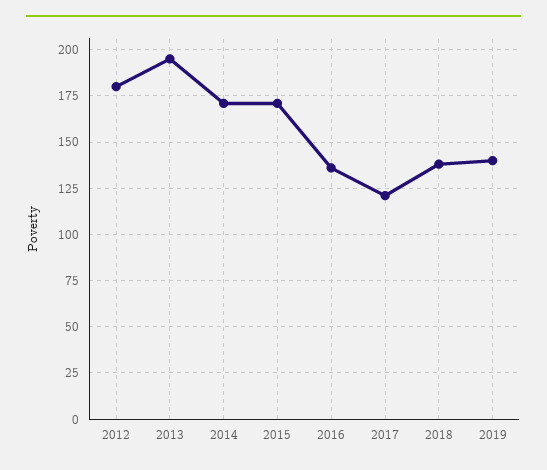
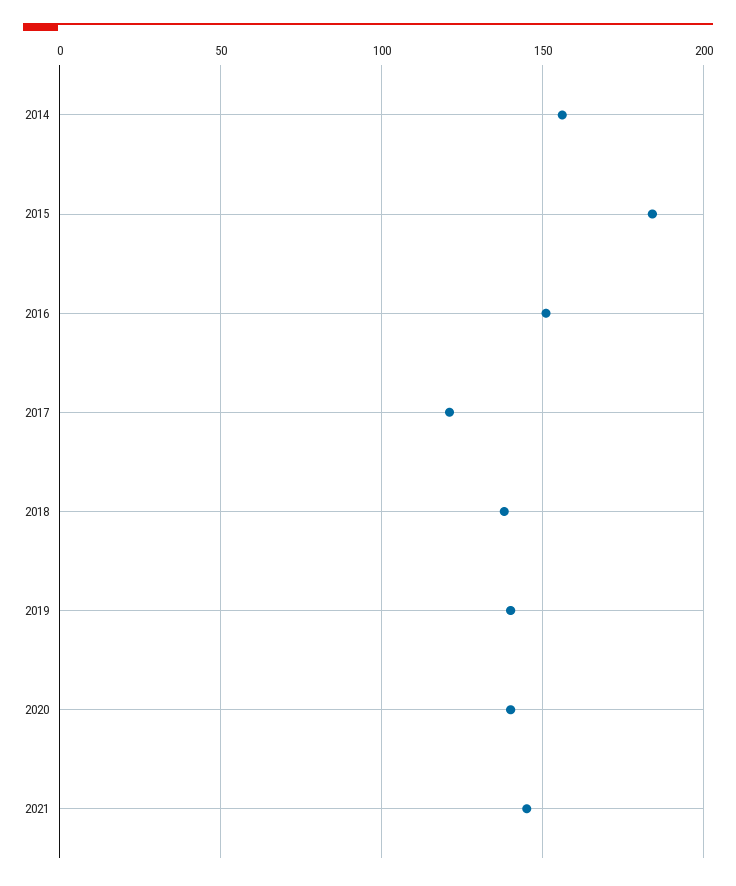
2012: 180 -> none
2013: 195 -> none
2014: 170 -> 155
2015: 170 -> 185
2016: 135 -> 150
2020: none -> 140
2021: none -> 145

